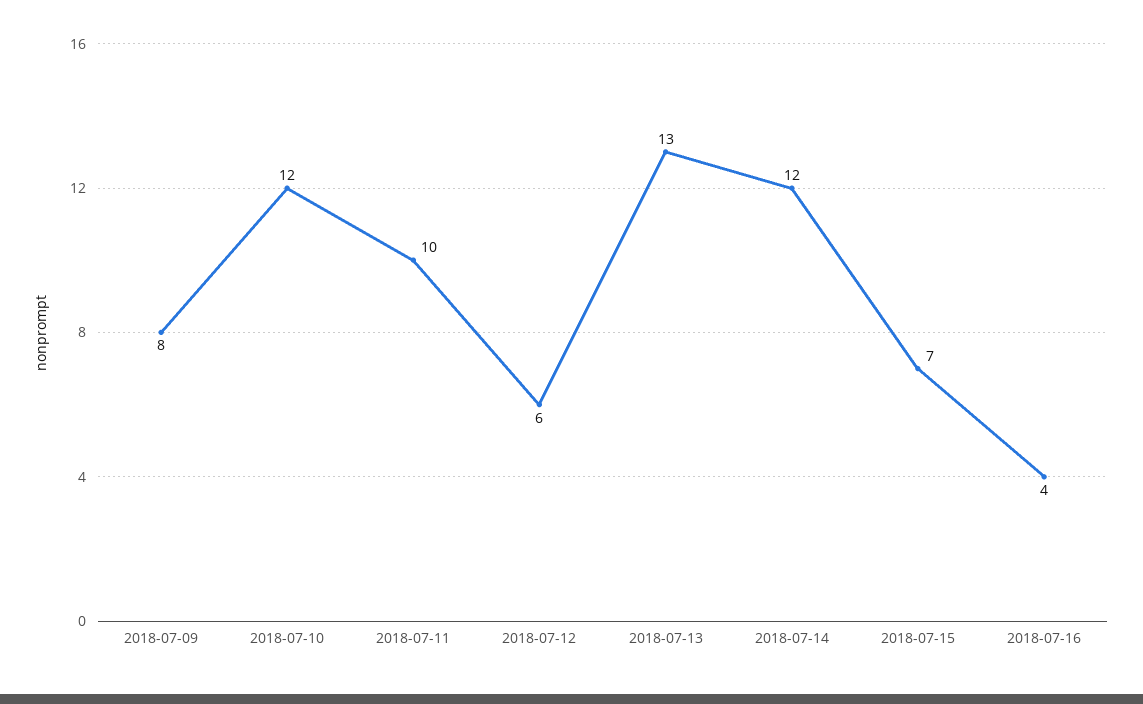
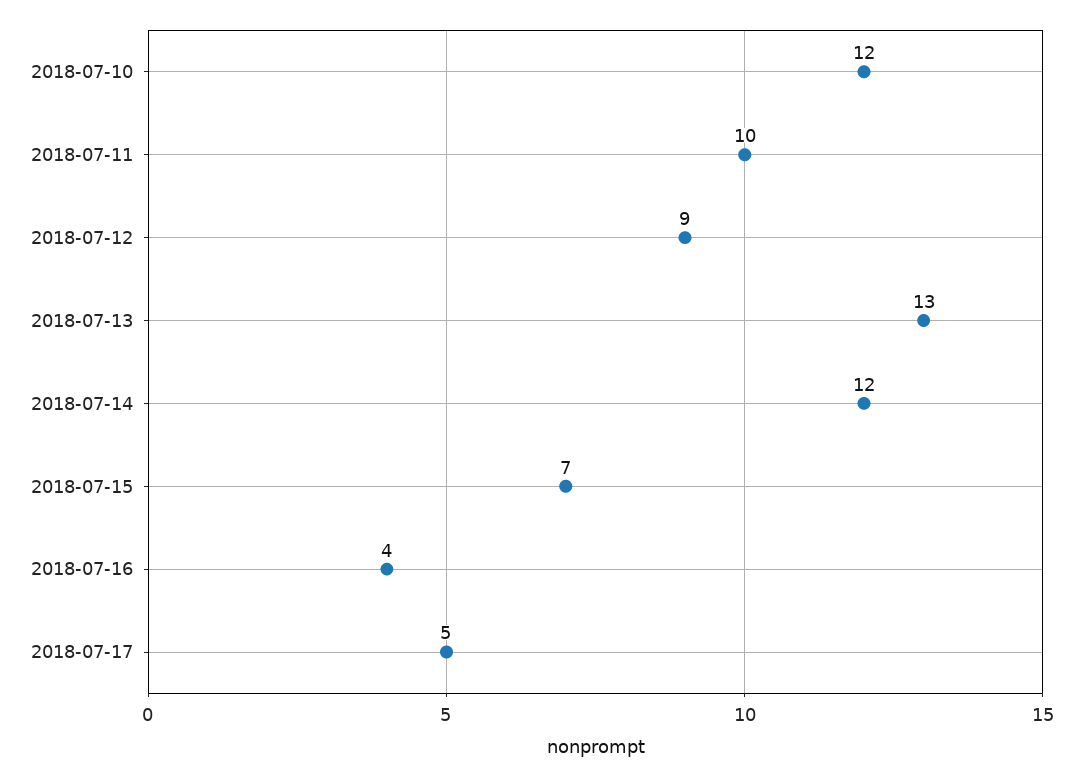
2018-07-09: 8 -> none
2018-07-12: 6 -> 9
2018-07-17: none -> 5

